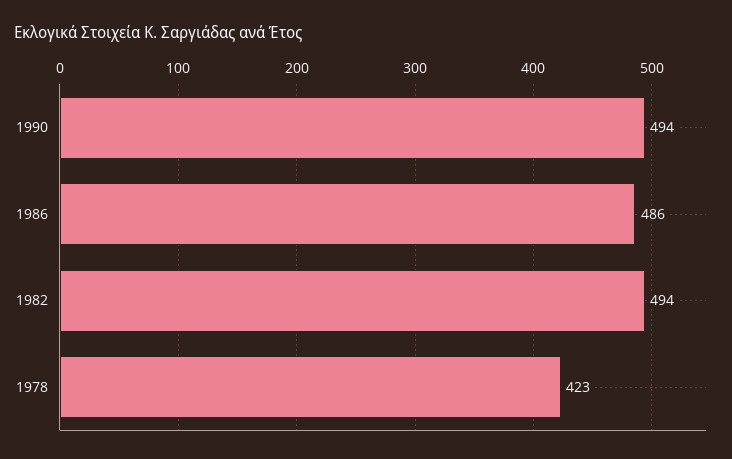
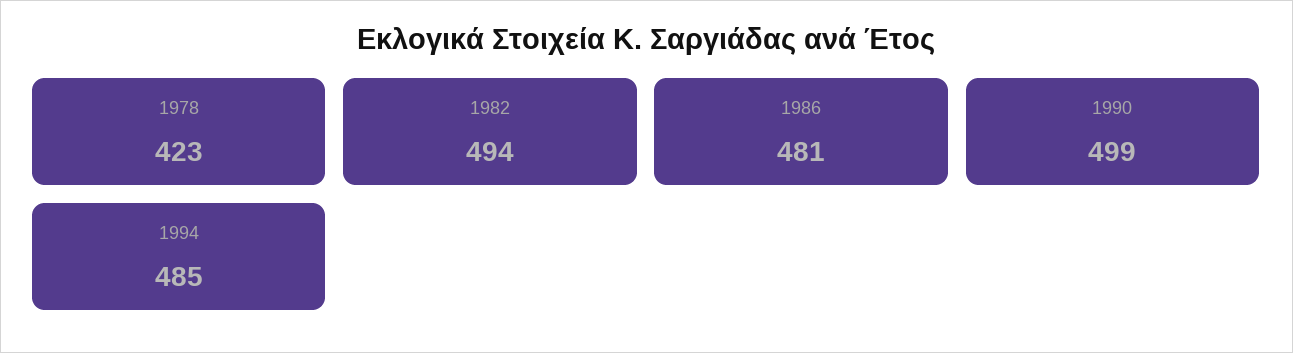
1990: 494 -> 499
1986: 486 -> 481
1994: none -> 485

